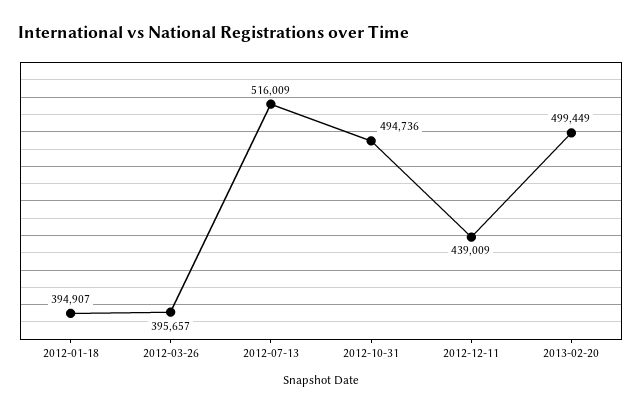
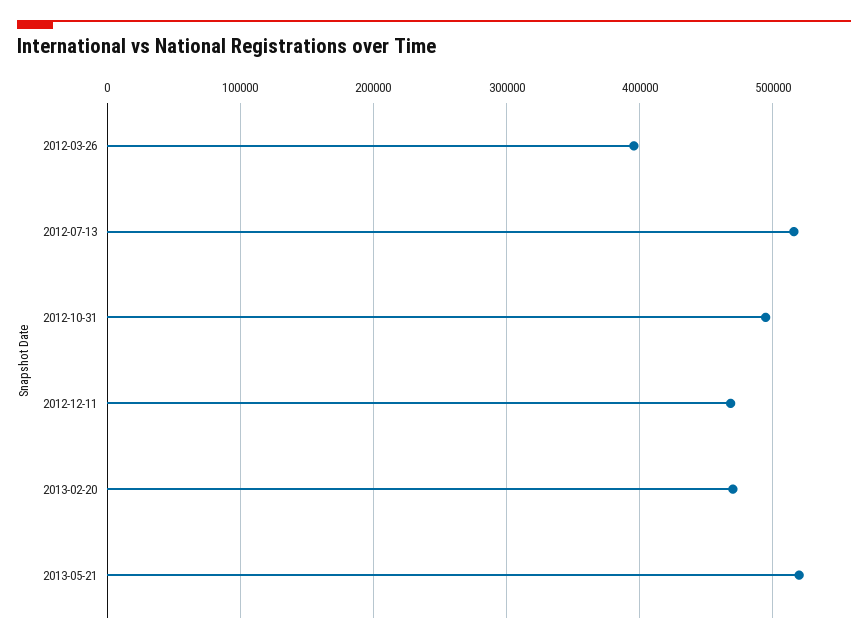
2012-01-18: 394907 -> none
2012-12-11: 439009 -> 470000
2013-02-20: 499449 -> 470000
2013-05-21: none -> 520000

